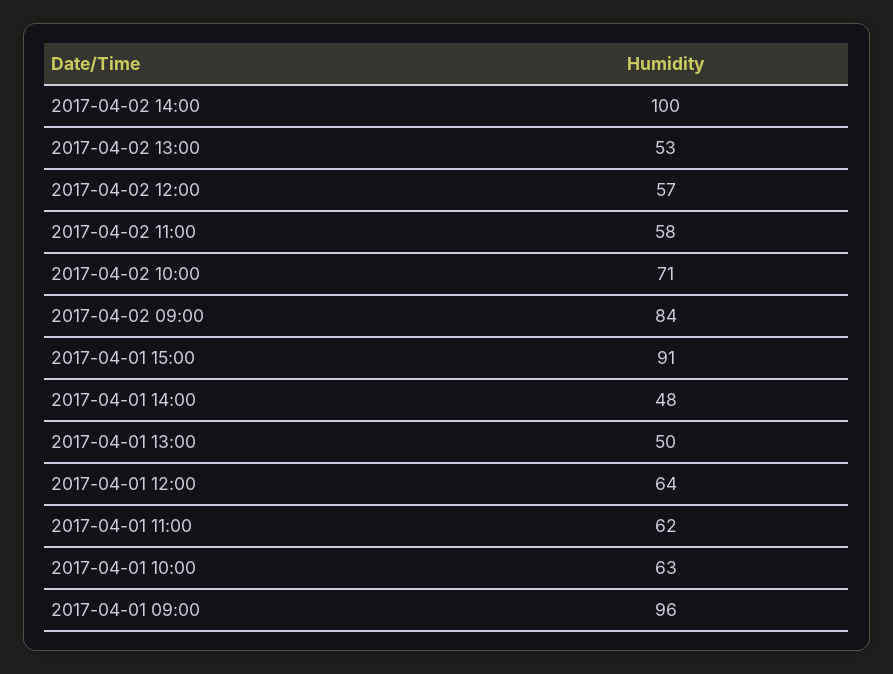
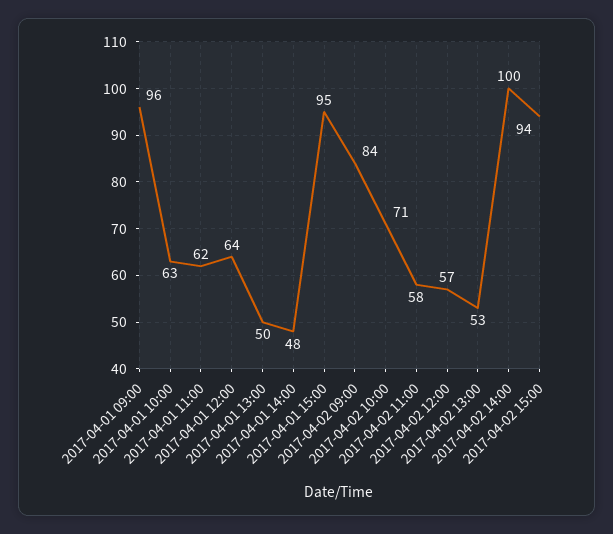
2017-04-01 15:00: 91 -> 95
2017-04-02 15:00: none -> 94

